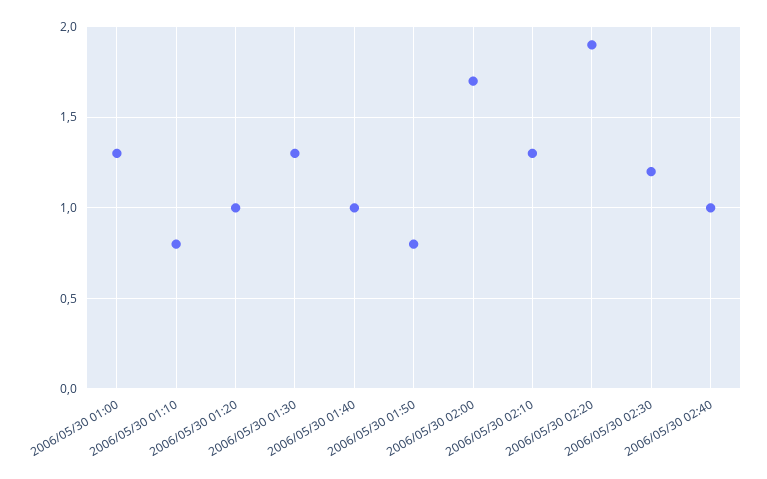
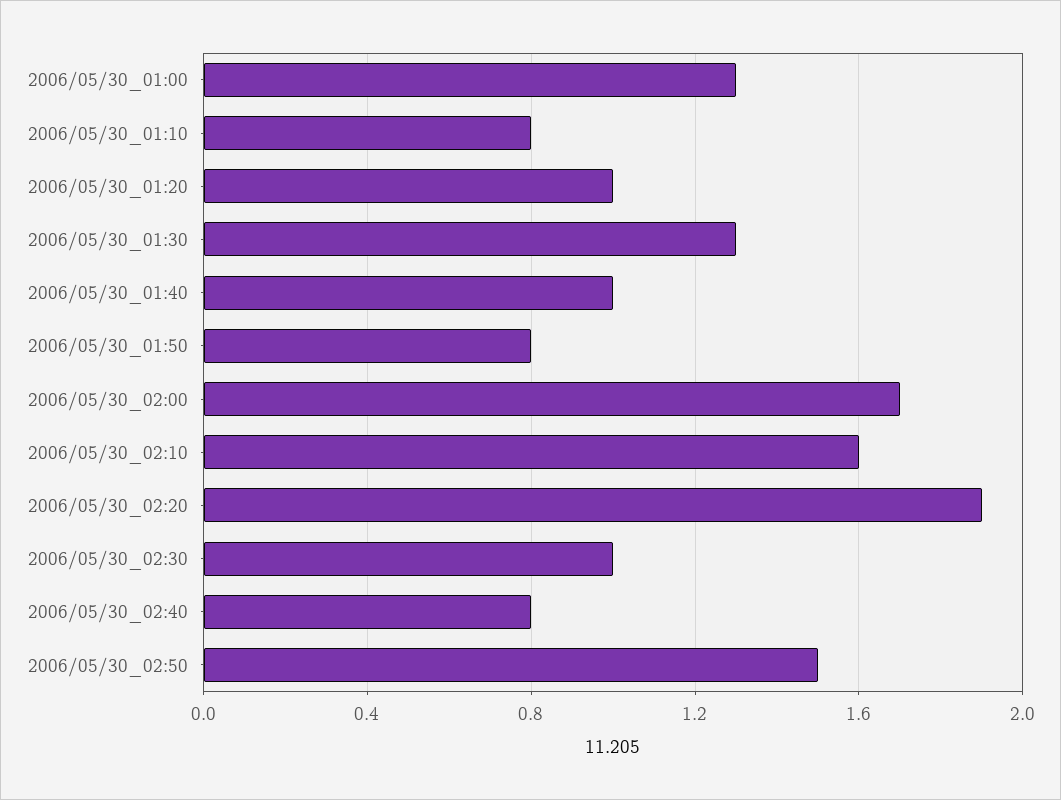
2006/05/30 02:10: 1.3 -> 1.6
2006/05/30 02:30: 1.2 -> 1
2006/05/30 02:40: 1 -> 0.8
2006/05/30_02:50: none -> 1.5

